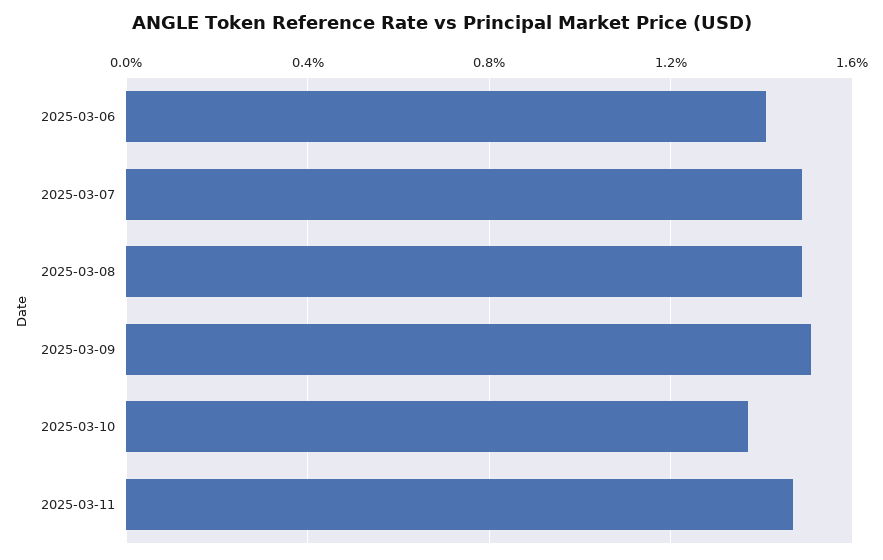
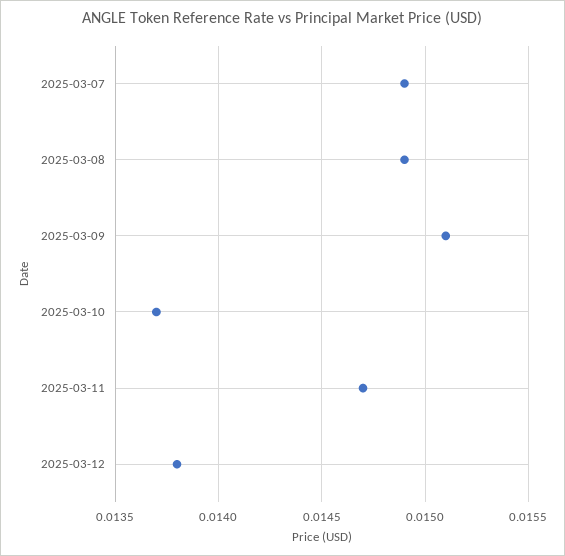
2025-03-06: 0.014 -> none
2025-03-12: none -> 0.0138

